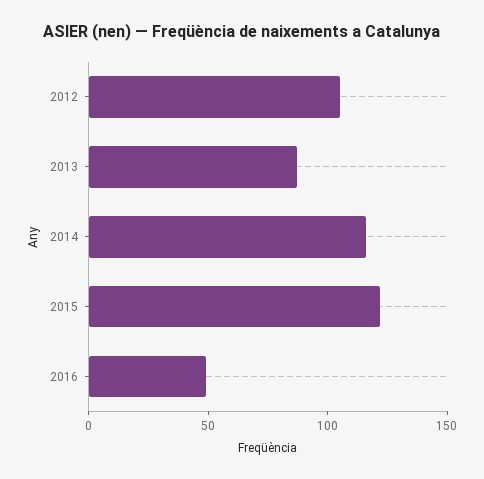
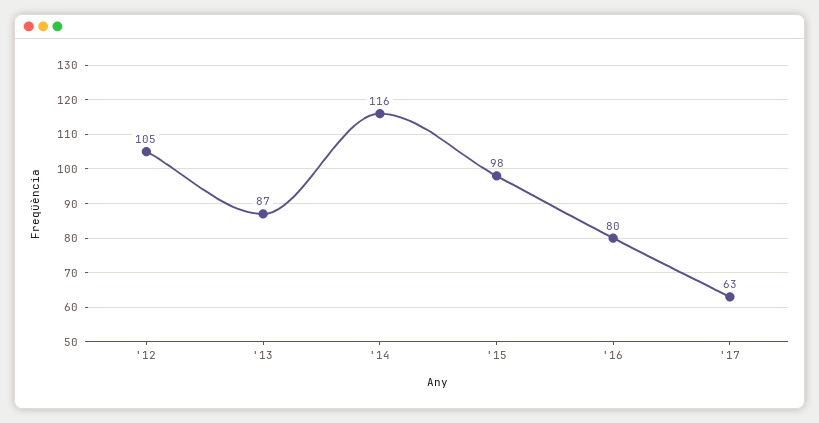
2015: 120 -> 98
2016: 50 -> 80
'17: none -> 63

